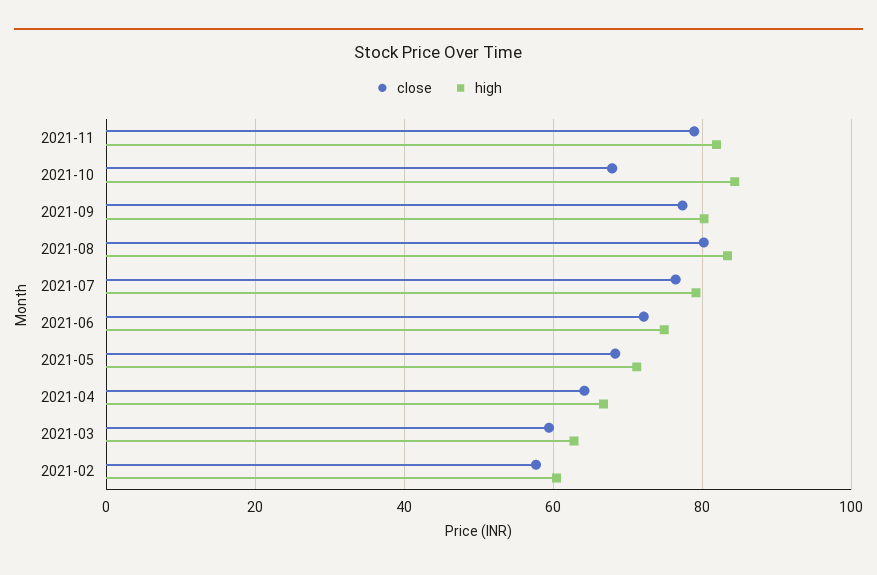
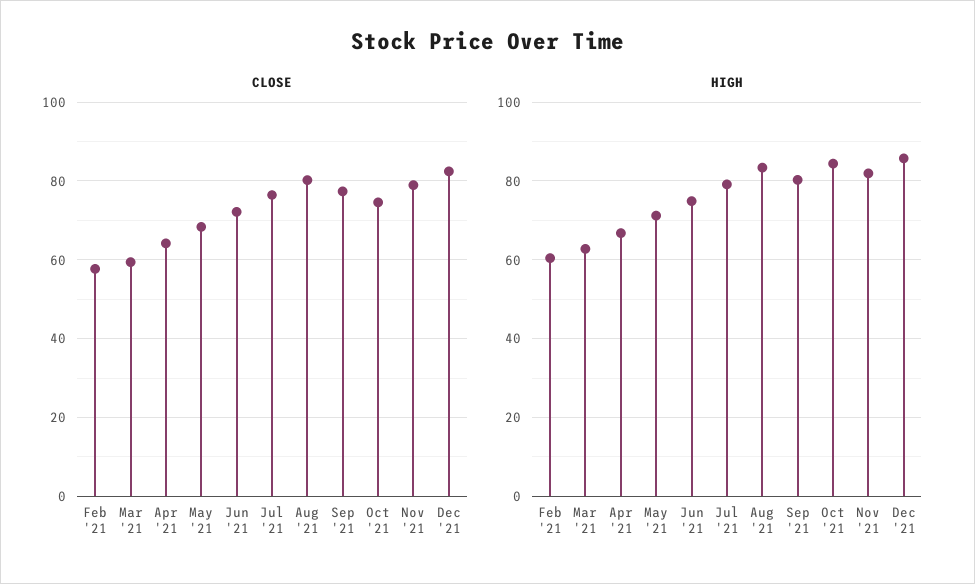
close, 2021-10: 68 -> 74
close, Dec '21: none -> 82
high, Dec '21: none -> 86

